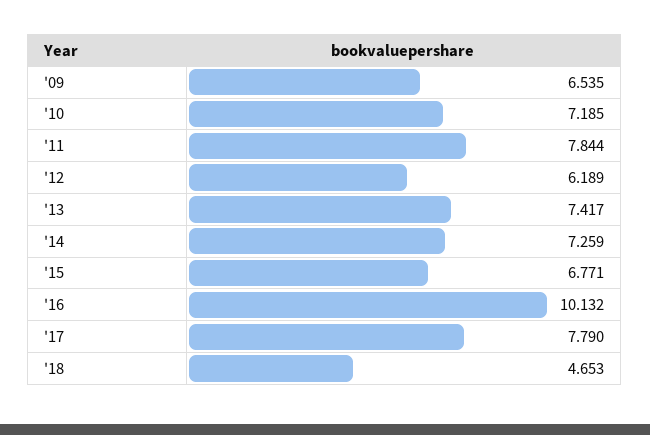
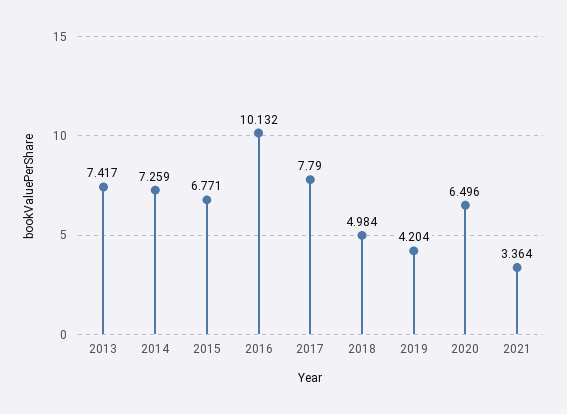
'09: 6.535 -> none
'10: 7.185 -> none
'11: 7.844 -> none
'12: 6.189 -> none
'18: 4.653 -> 4.984
2019: none -> 4.204
2020: none -> 6.496
2021: none -> 3.364

